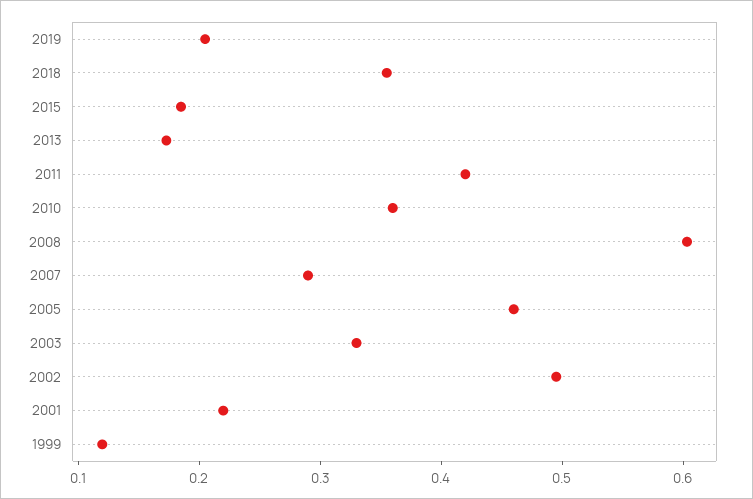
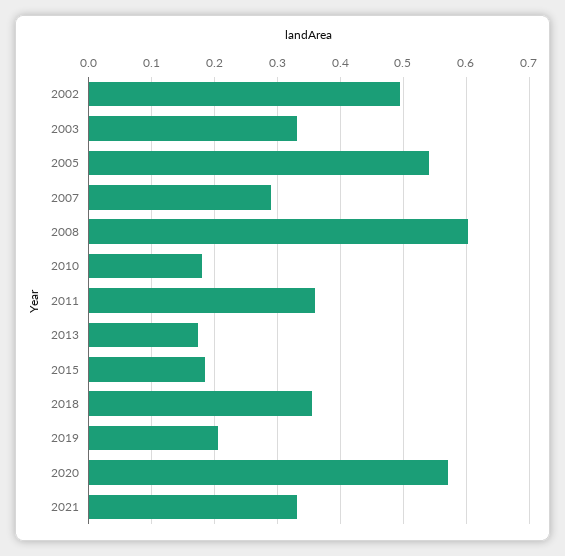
2011: 0.42 -> 0.36
2010: 0.36 -> 0.18
2005: 0.46 -> 0.54
2001: 0.22 -> none
1999: 0.12 -> none
2020: none -> 0.57
2021: none -> 0.33

